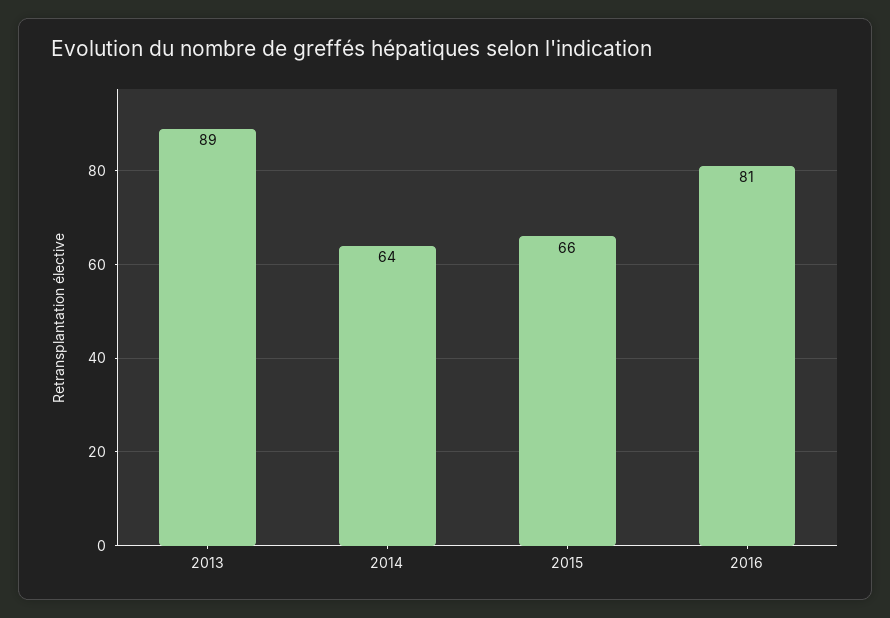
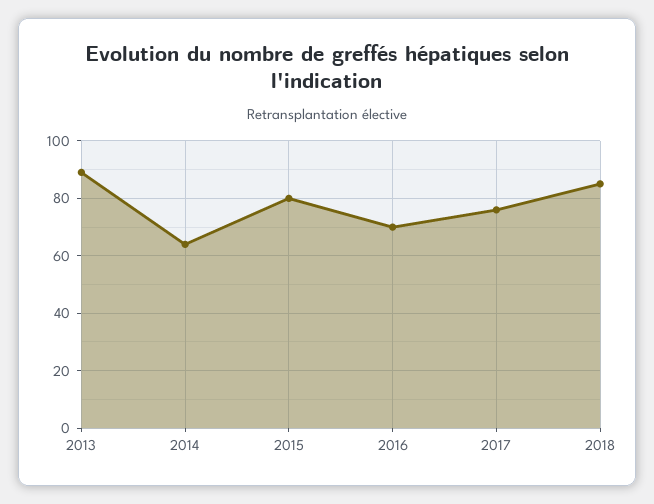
2015: 66 -> 80
2016: 81 -> 70
2017: none -> 75
2018: none -> 85

